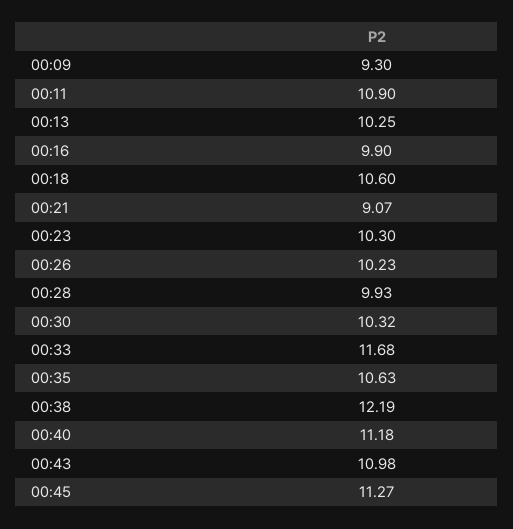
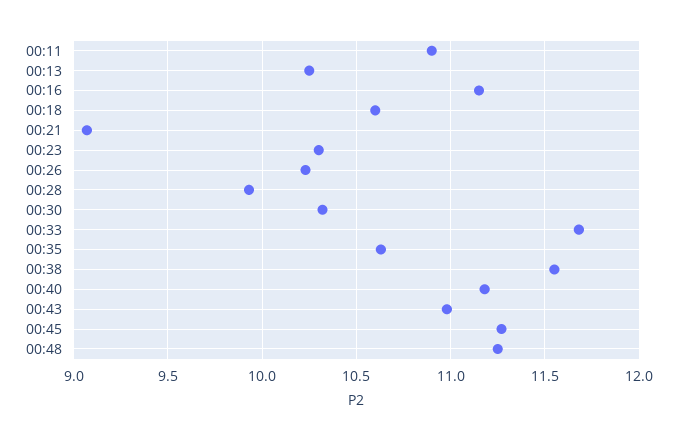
00:09: 9.3 -> none
00:16: 9.9 -> 11.15
00:38: 12.19 -> 11.55
00:48: none -> 11.25

